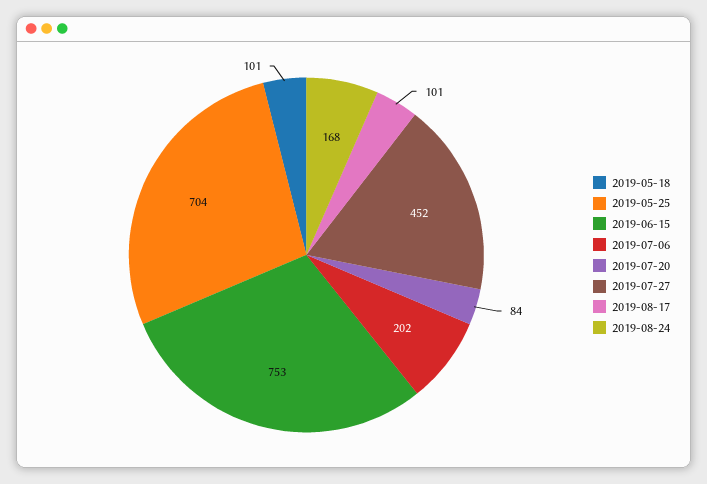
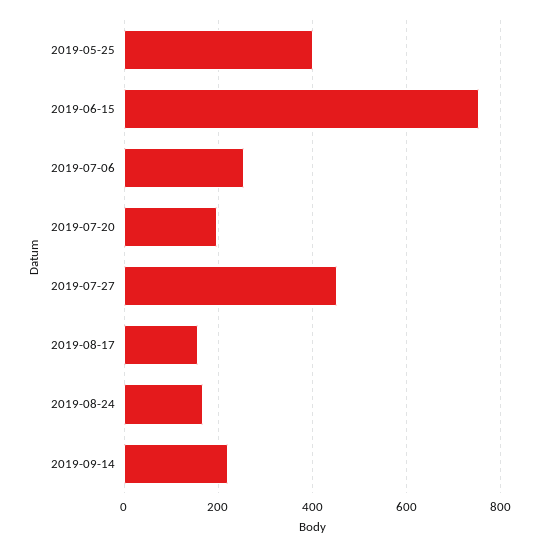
2019-05-18: 101 -> none
2019-05-25: 704 -> 400
2019-07-06: 202 -> 260
2019-07-20: 84 -> 200
2019-08-17: 101 -> 160
2019-09-14: none -> 220

